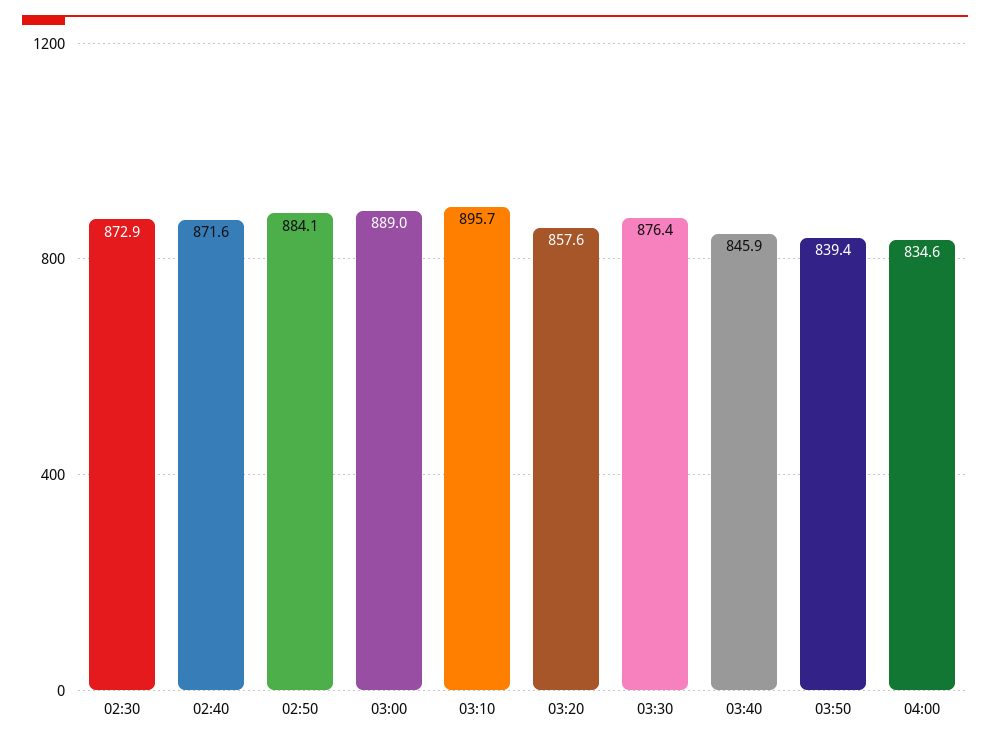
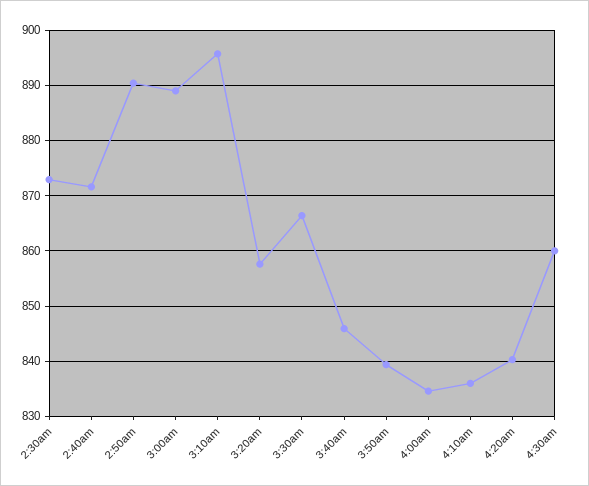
02:50: 884.1 -> 890
03:30: 876.4 -> 866
4:10am: none -> 836
4:20am: none -> 840
4:30am: none -> 860

